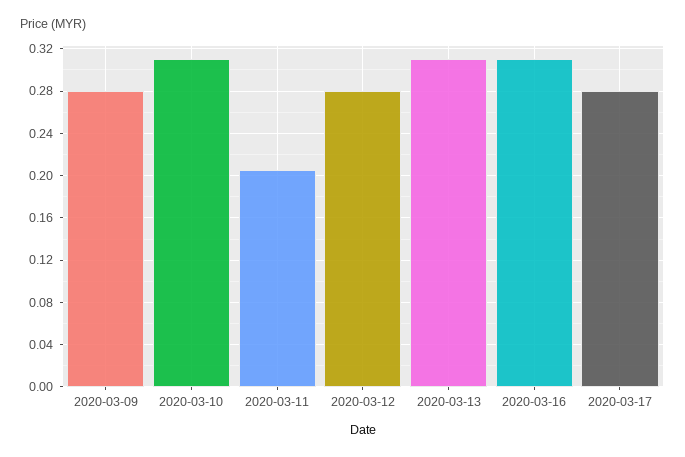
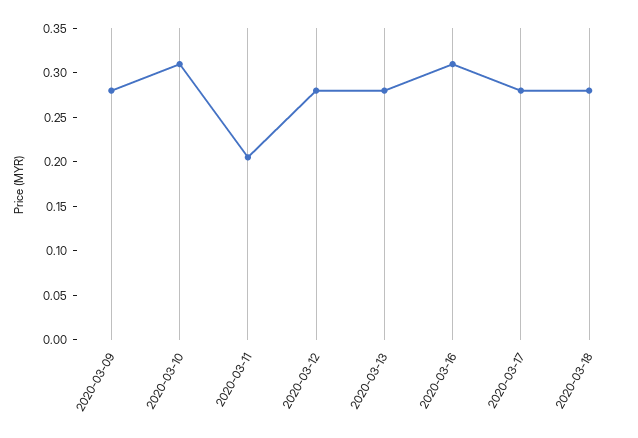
2020-03-13: 0.31 -> 0.28
2020-03-18: none -> 0.28

